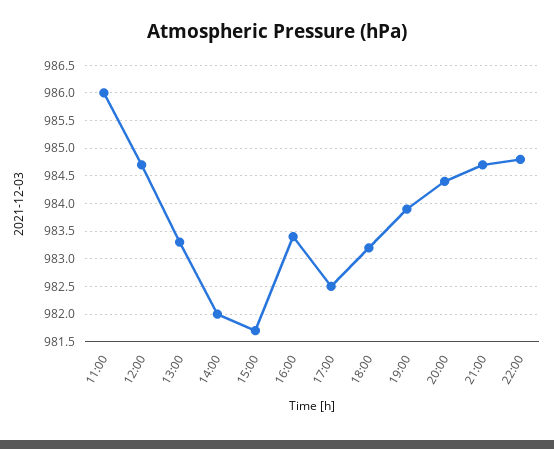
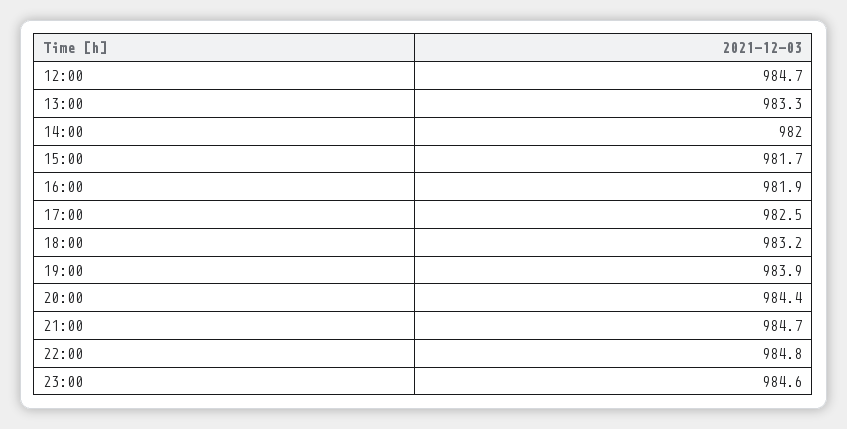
11:00: 986 -> none
16:00: 983.5 -> 981.9
23:00: none -> 984.6

